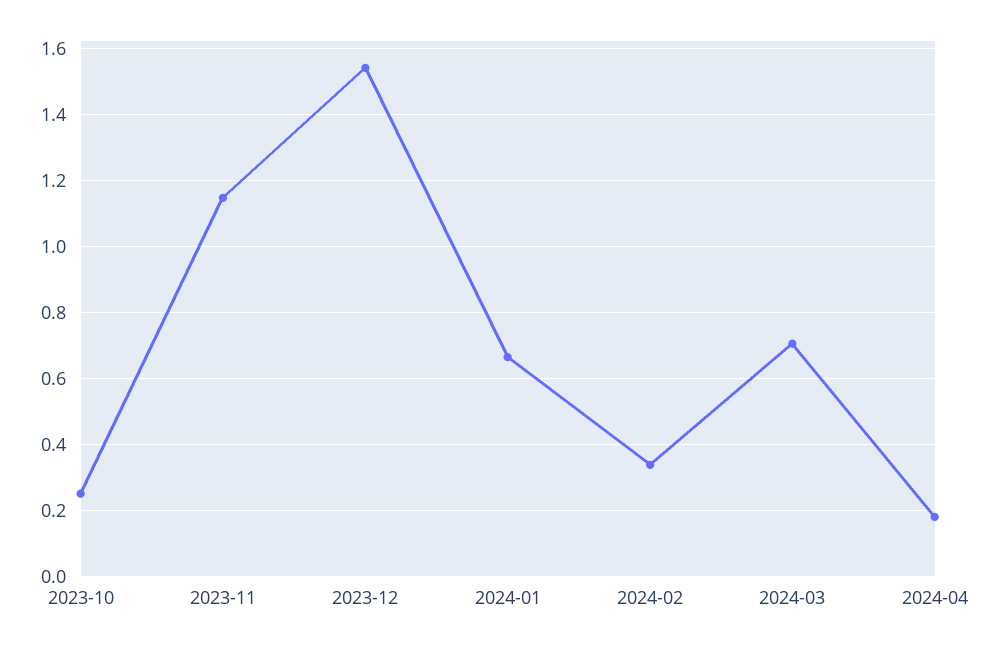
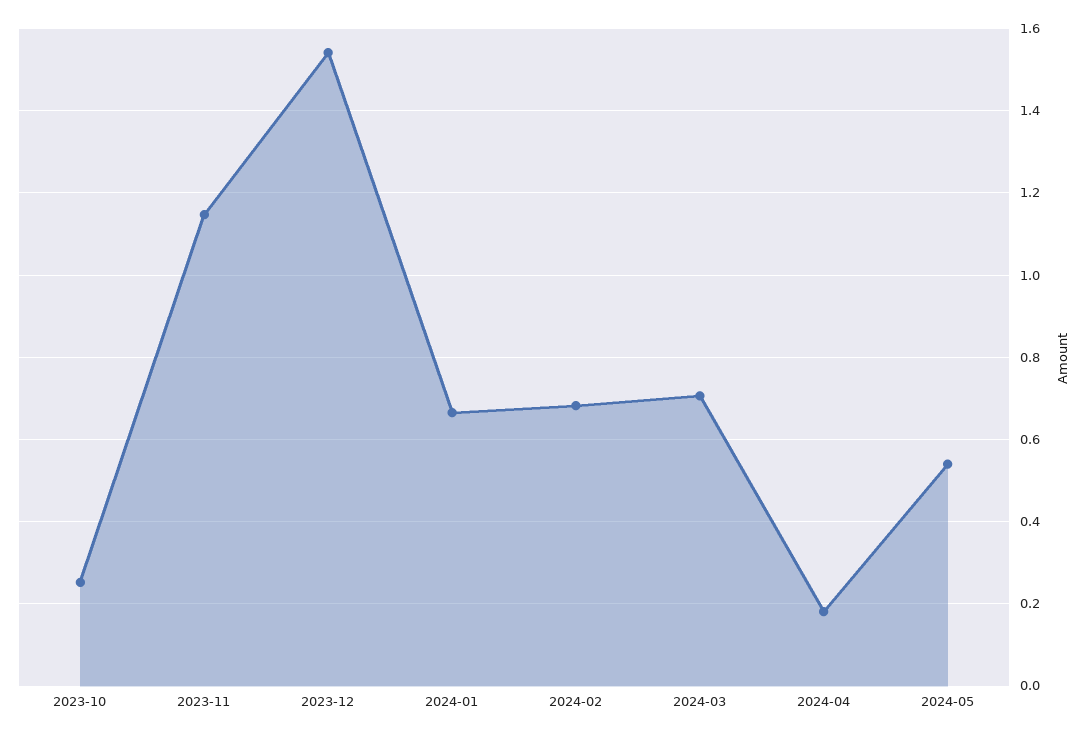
2024-02: 0.34 -> 0.68
2024-05: none -> 0.54

